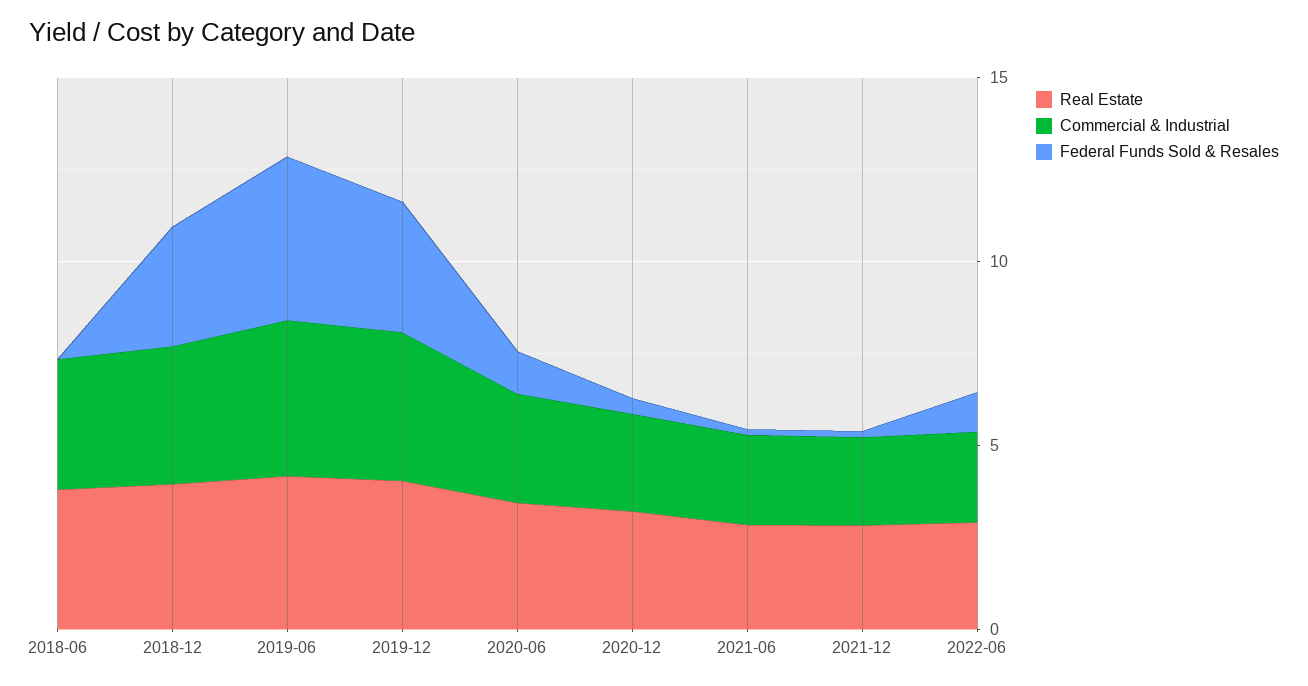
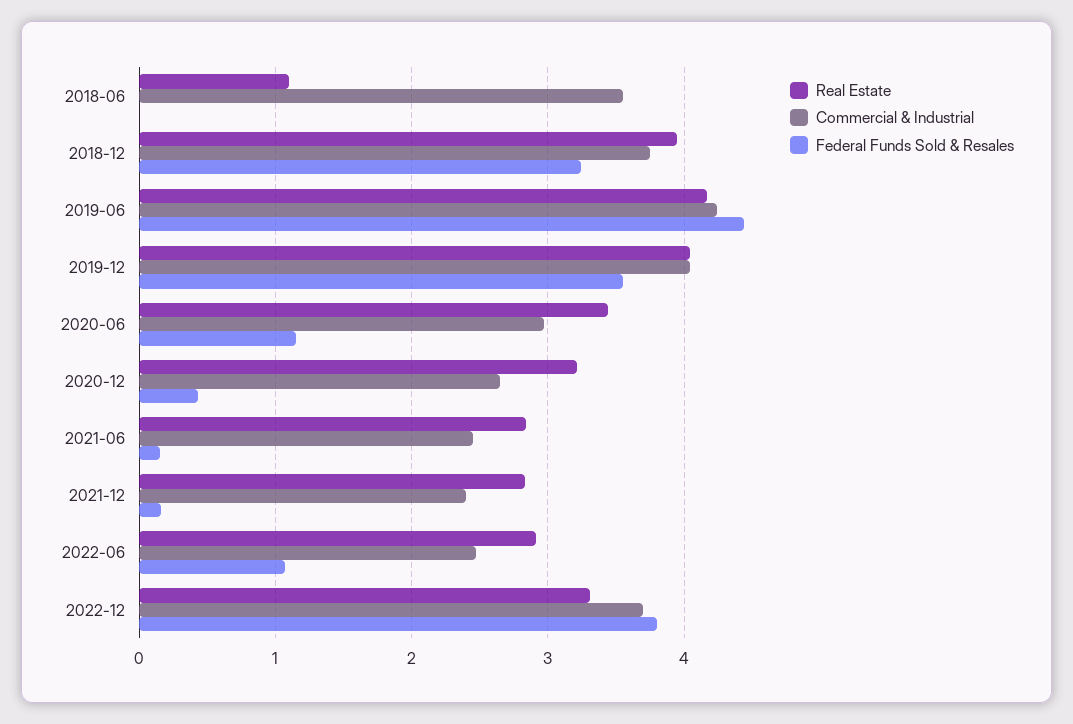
Real Estate, 2018-06: 4 -> 1.1
Real Estate, 2022-12: none -> 3.3
Commercial & Industrial, 2022-12: none -> 3.7
Federal Funds Sold & Resales, 2022-12: none -> 3.8

